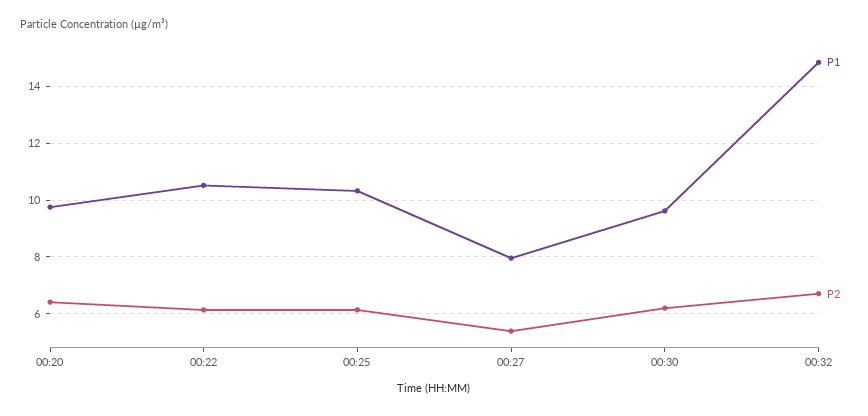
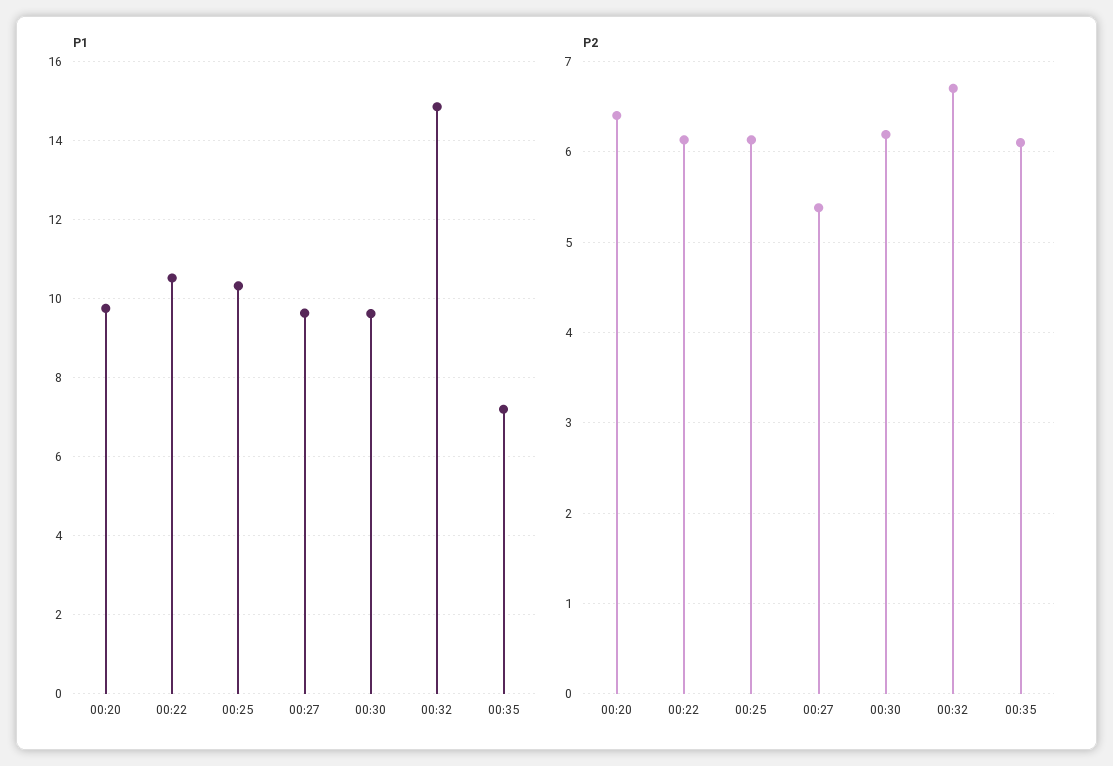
P1, 00:27: 8 -> 9.6
P1, 00:35: none -> 7.2
P2, 00:35: none -> 6.1

